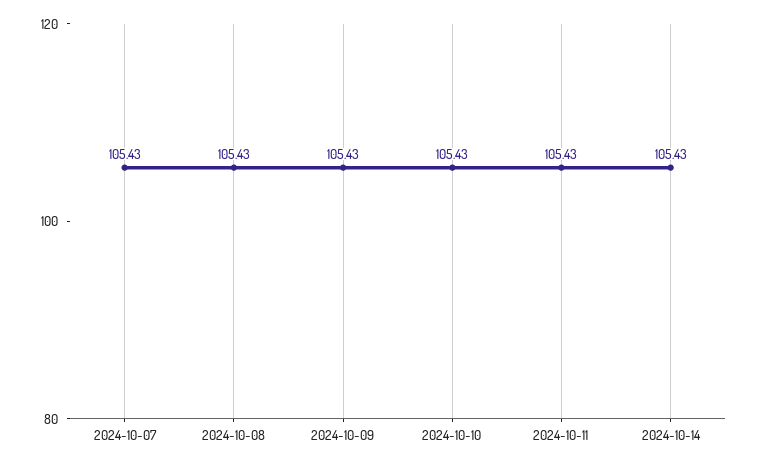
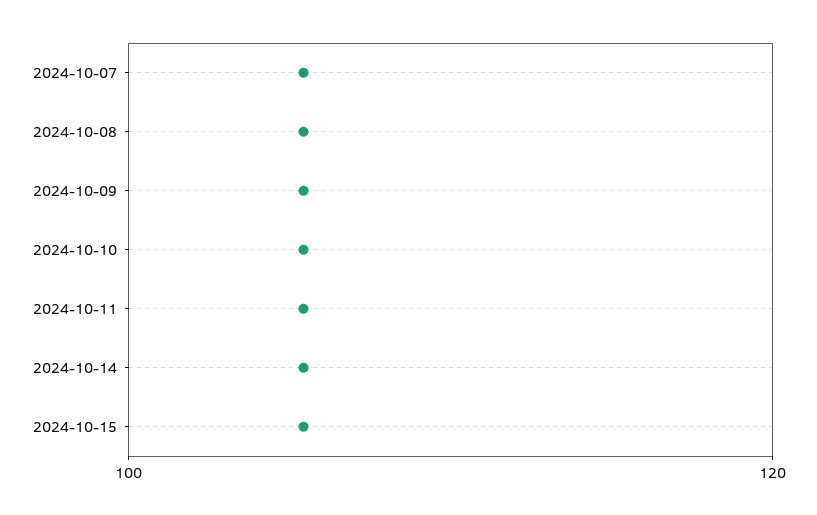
2024-10-15: none -> 105

